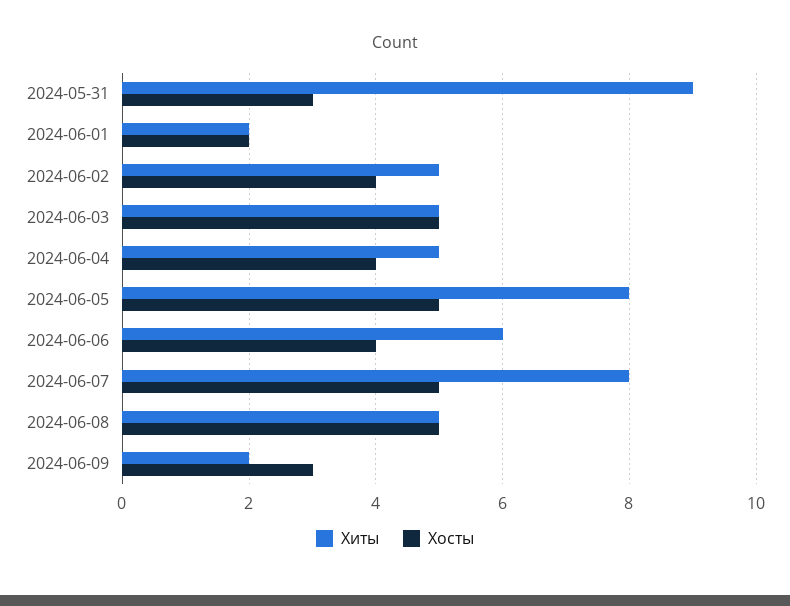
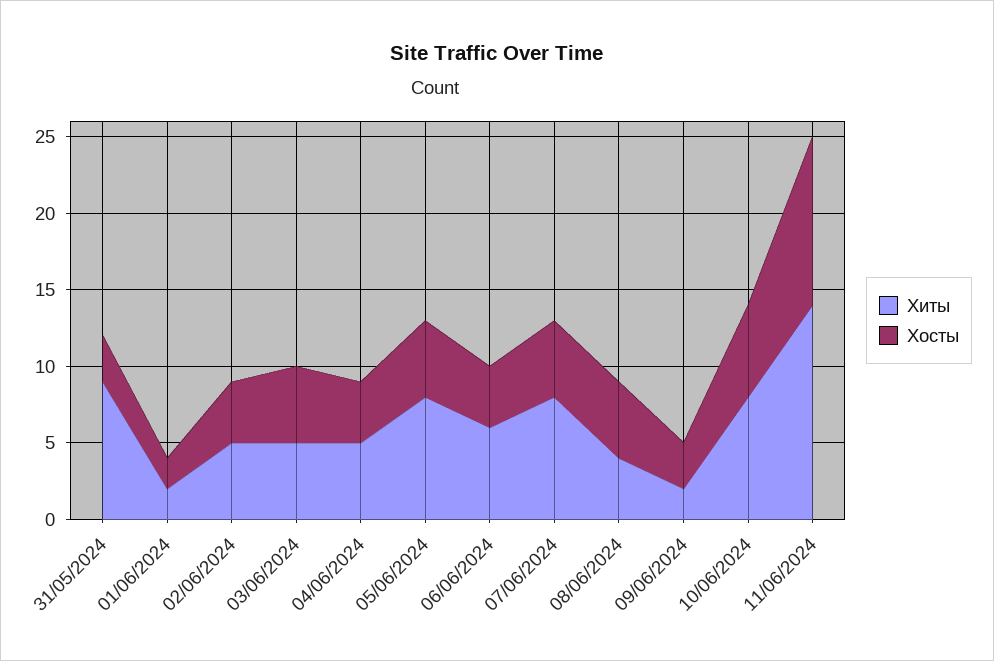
Хиты, 2024-06-08: 5 -> 4
Хиты, 10/06/2024: none -> 8
Хосты, 10/06/2024: none -> 6
Хиты, 11/06/2024: none -> 14
Хосты, 11/06/2024: none -> 11

